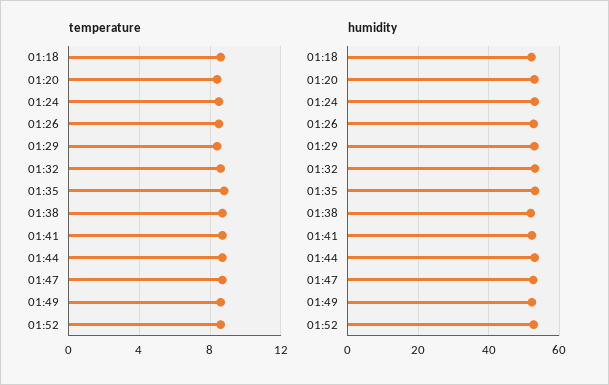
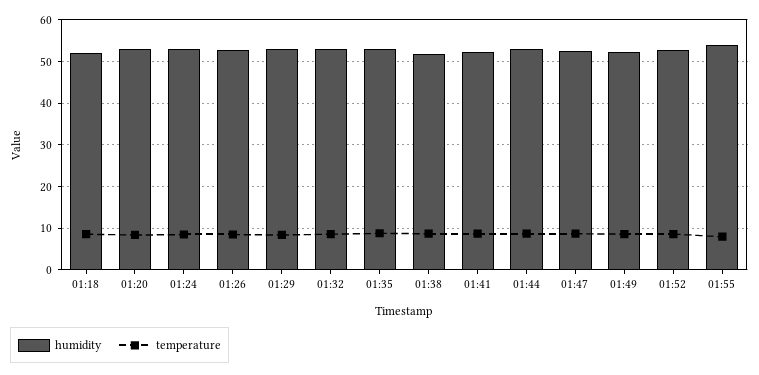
humidity, 01:55: none -> 54
temperature, 01:55: none -> 8

